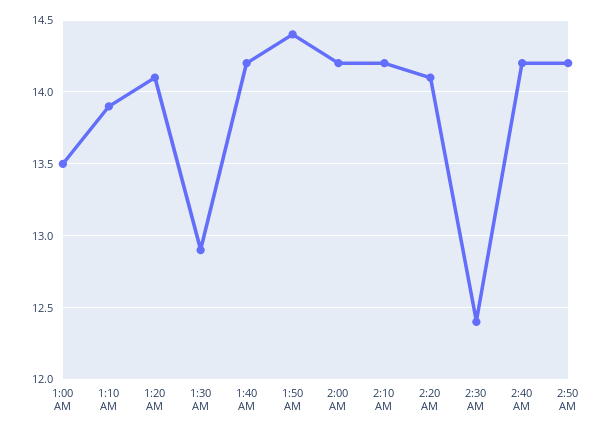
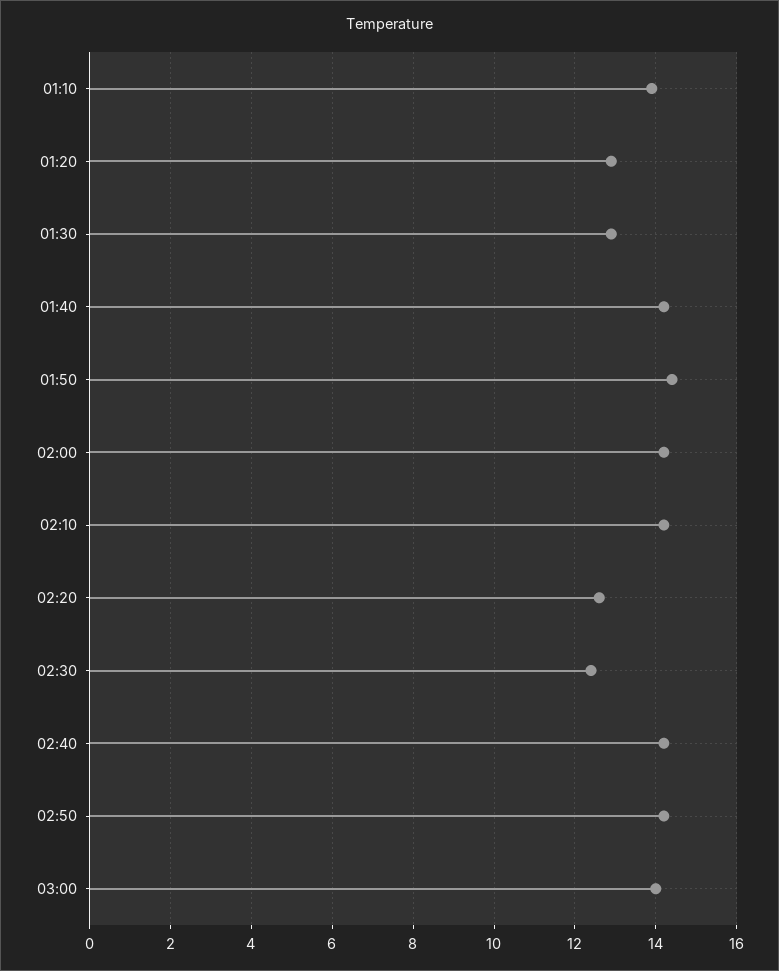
1:00 AM: 13.5 -> none
1:20 AM: 14.1 -> 13
2:20 AM: 14.1 -> 12.5
03:00: none -> 14

